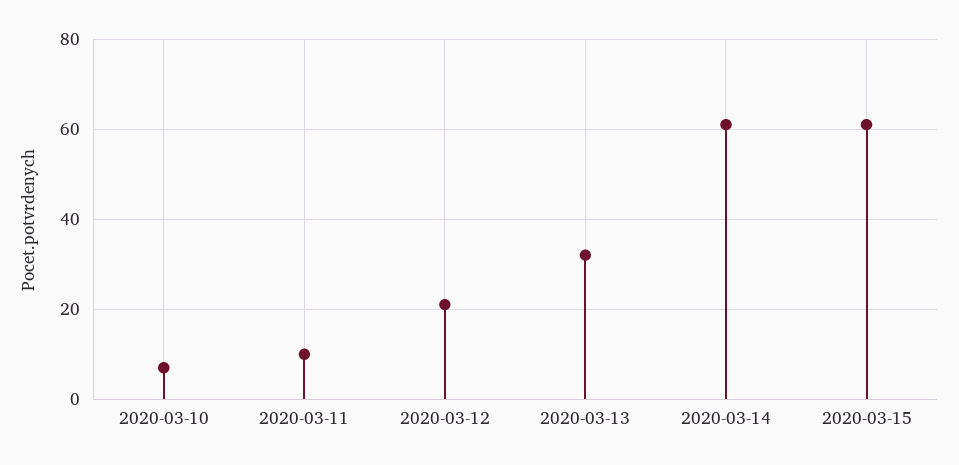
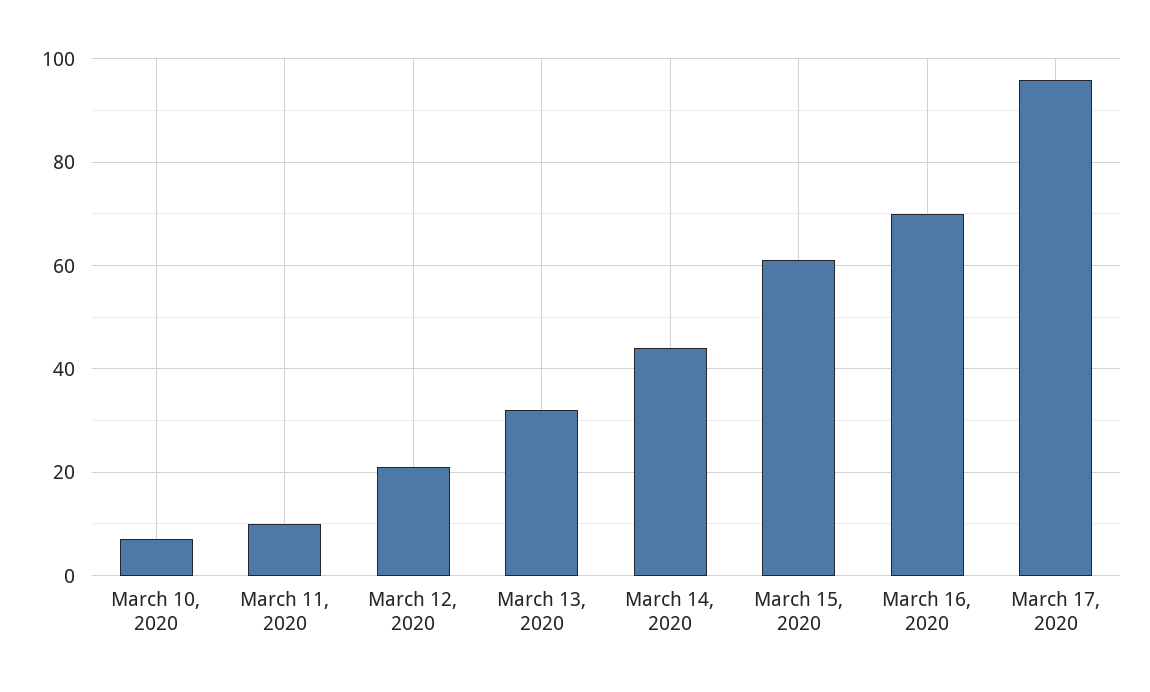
2020-03-14: 60 -> 45
March 16, 2020: none -> 70
March 17, 2020: none -> 95

